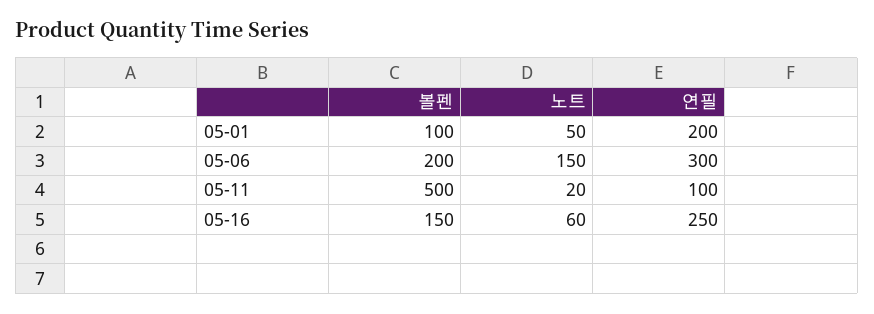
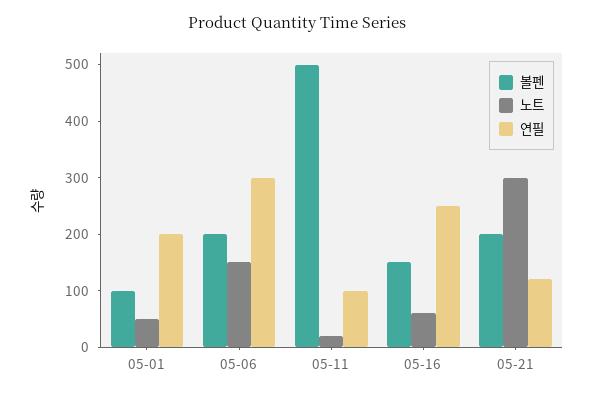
볼펜, 05-21: none -> 200
노트, 05-21: none -> 300
연필, 05-21: none -> 120

